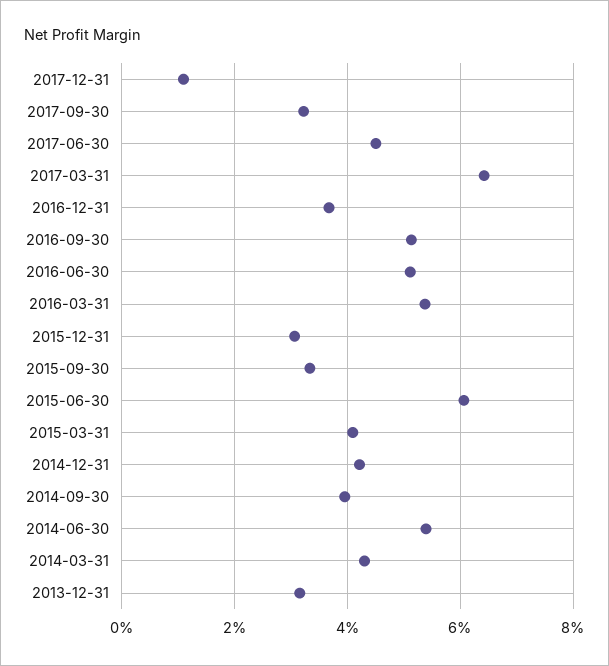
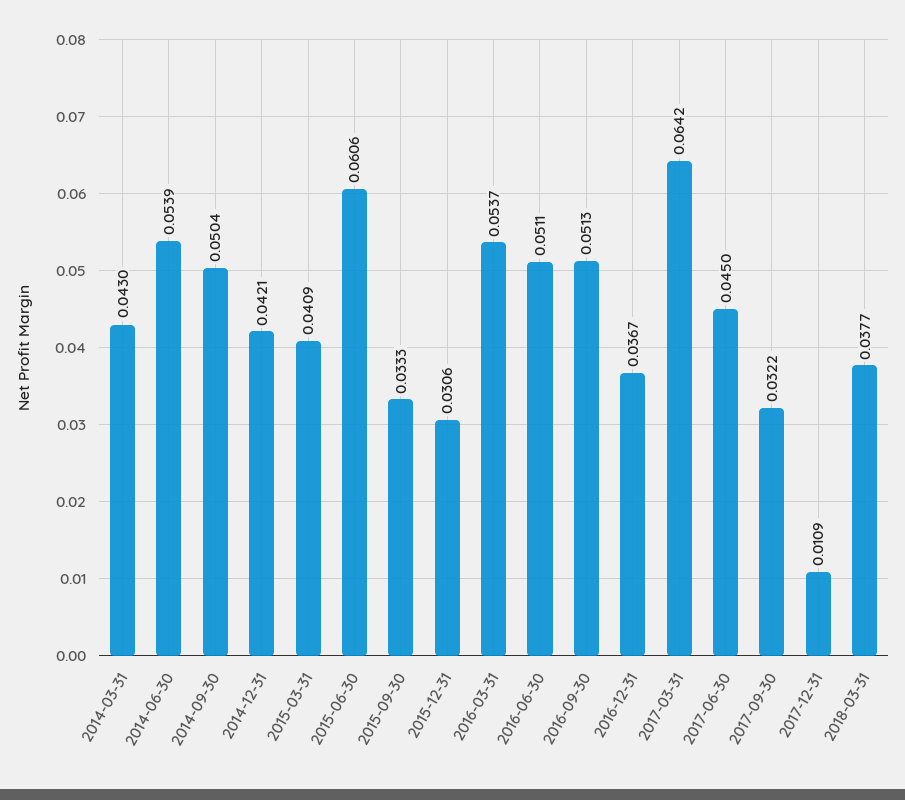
2014-09-30: 0.04 -> 0.0504
2013-12-31: 0.032 -> none
2018-03-31: none -> 0.0377

